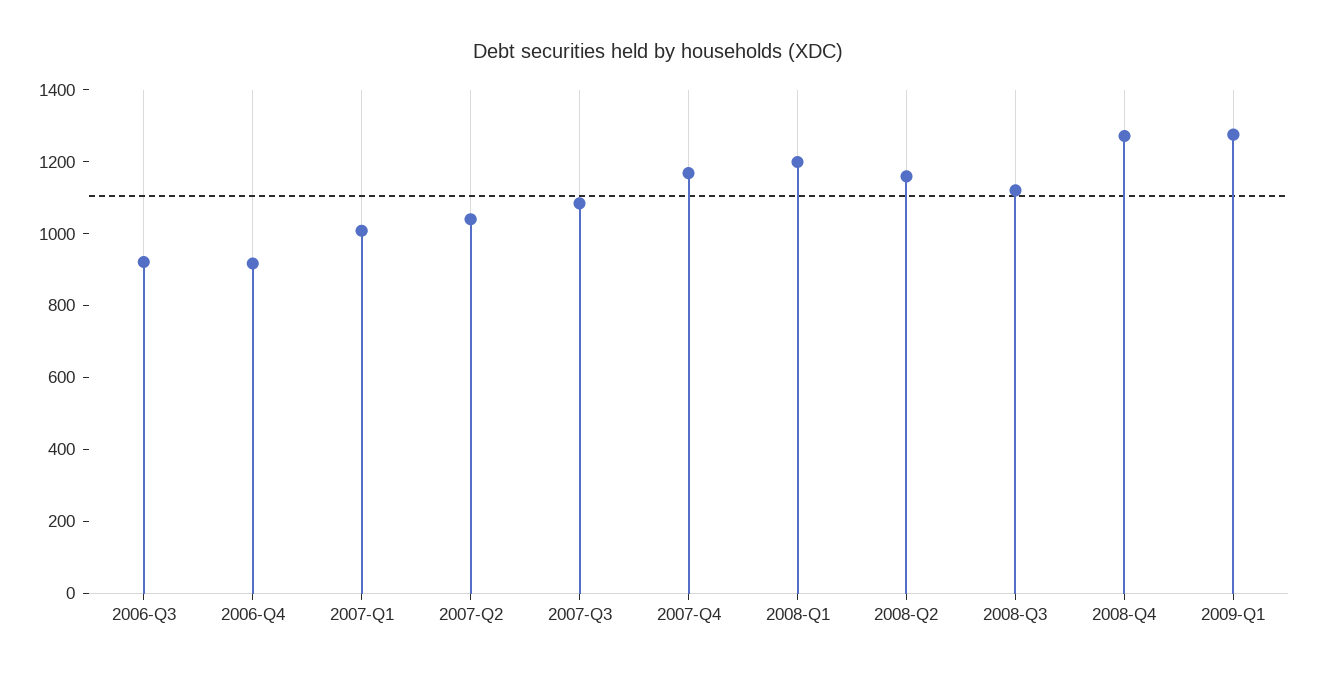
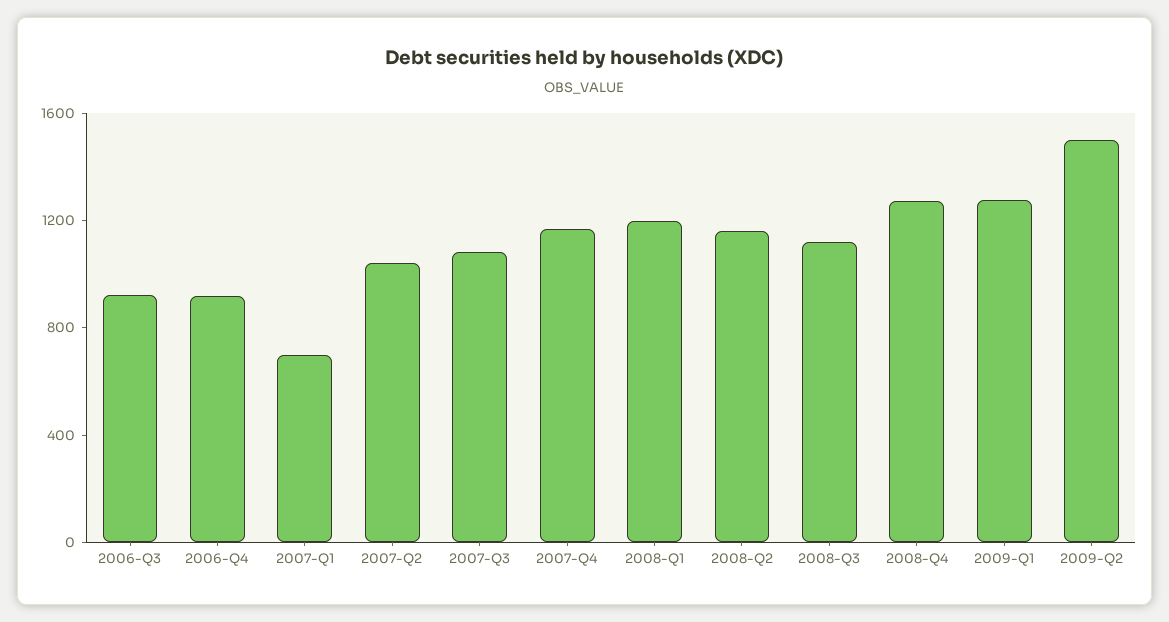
2007-Q1: 1000 -> 700
2009-Q2: none -> 1500

